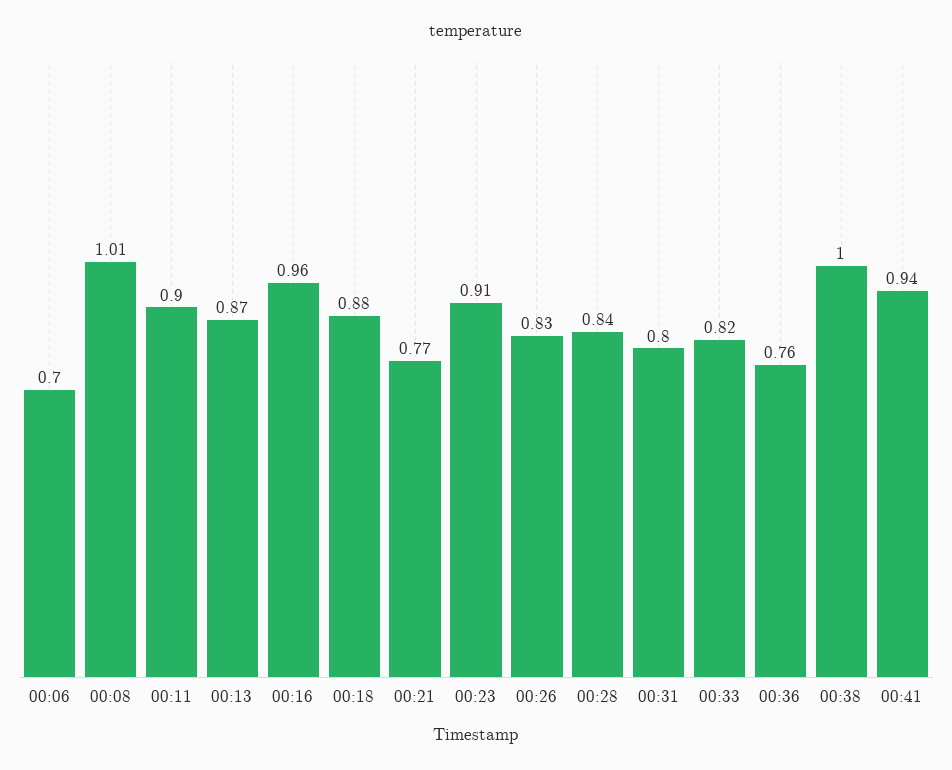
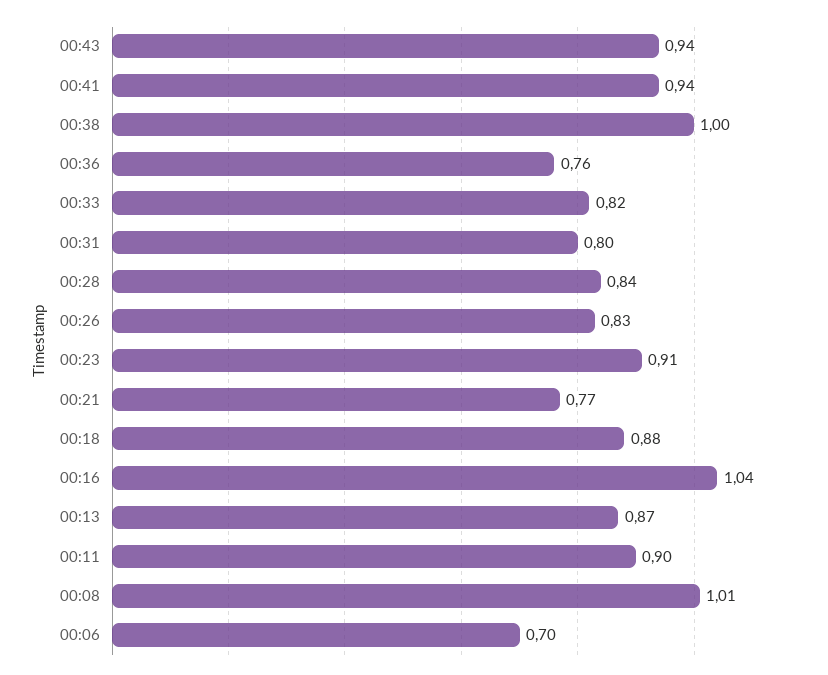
00:16: 0.96 -> 1.04
00:43: none -> 0.94

